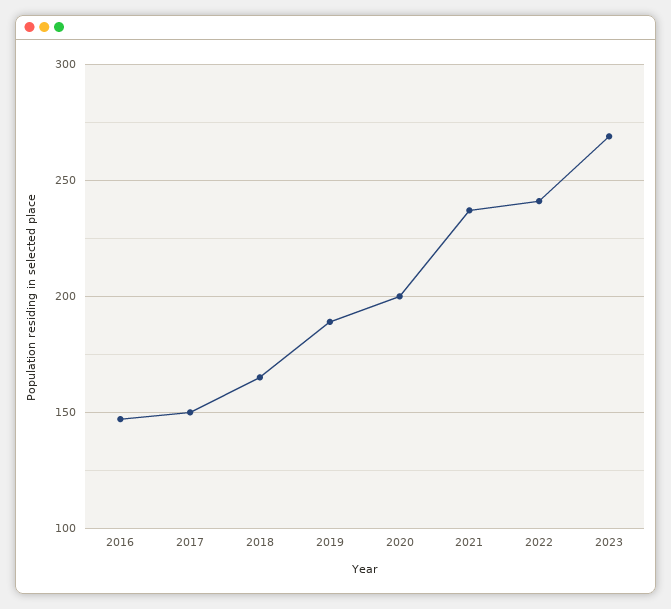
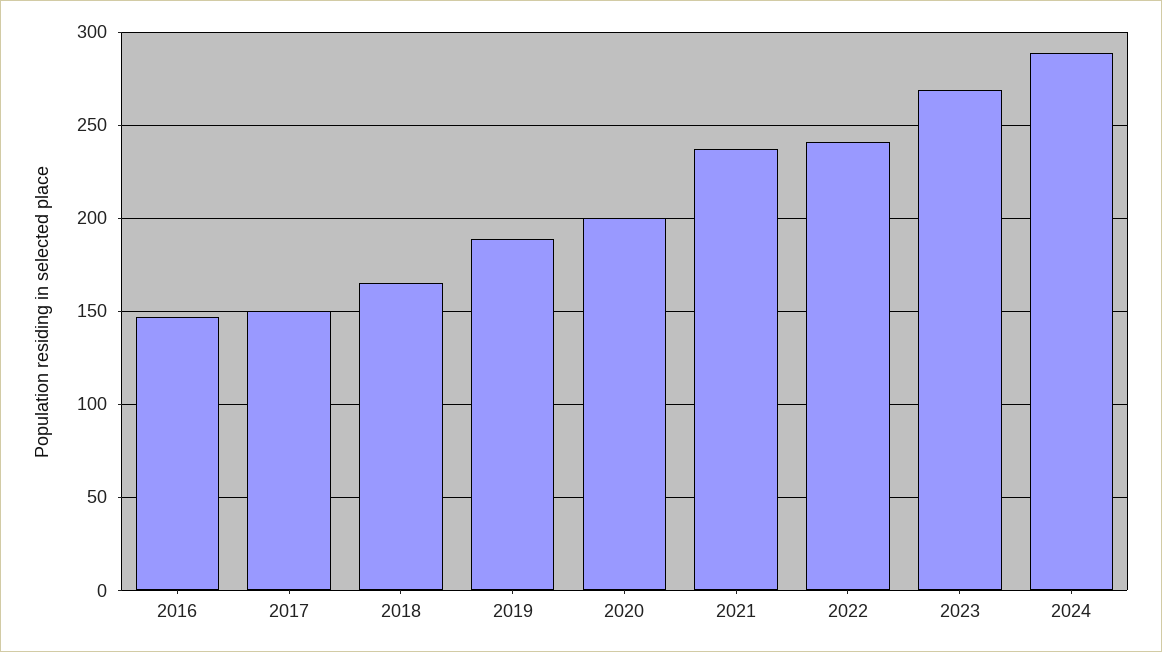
2024: none -> 290

